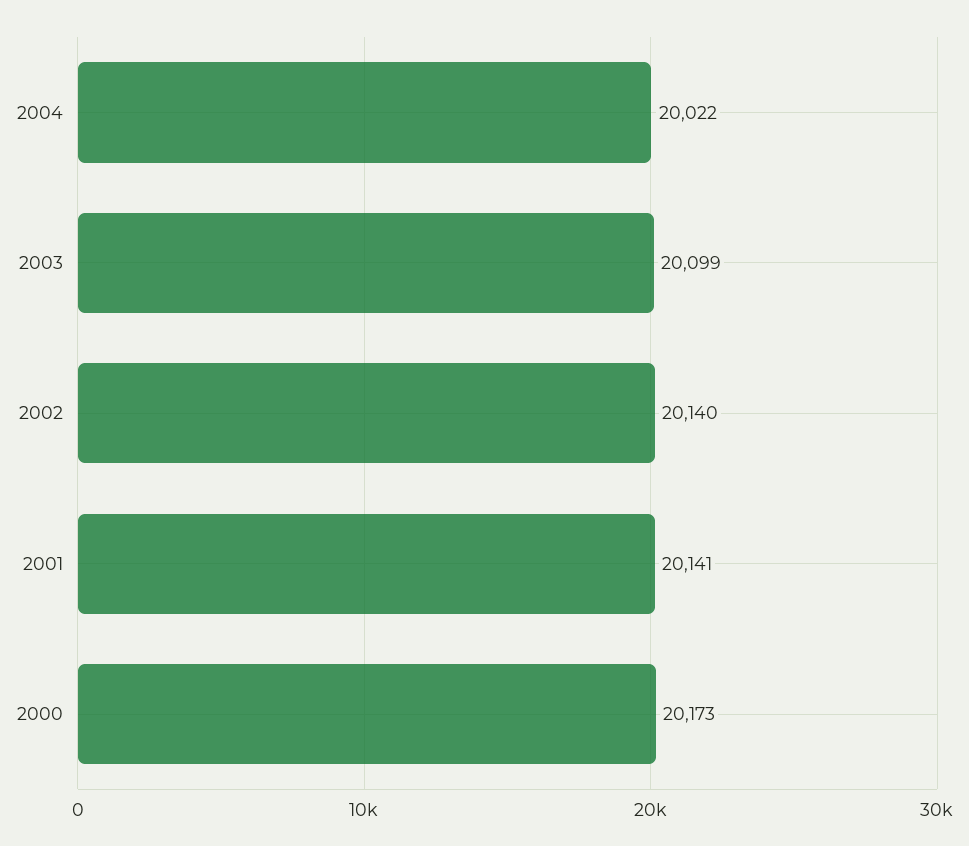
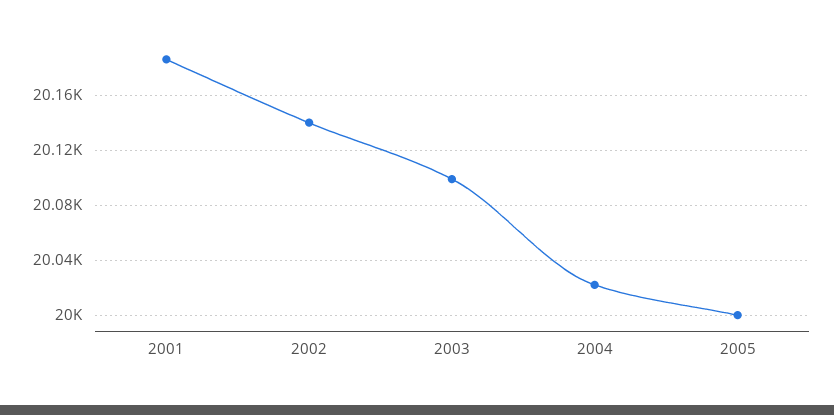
2001: 20141 -> 20185
2000: 20173 -> none
2005: none -> 20000

